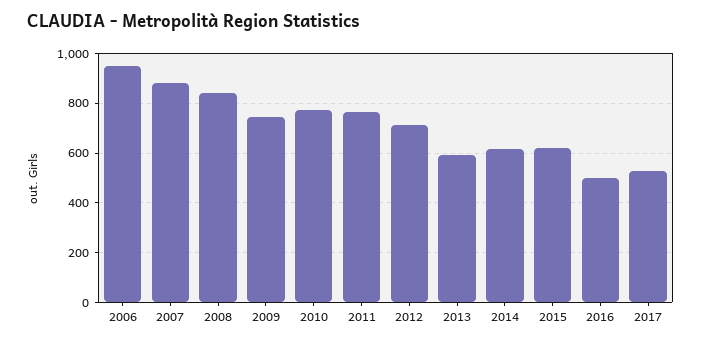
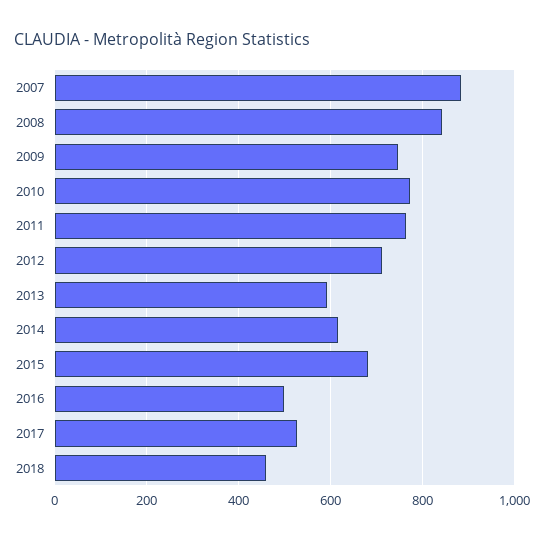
2006: 950 -> none
2015: 625 -> 680
2018: none -> 460

